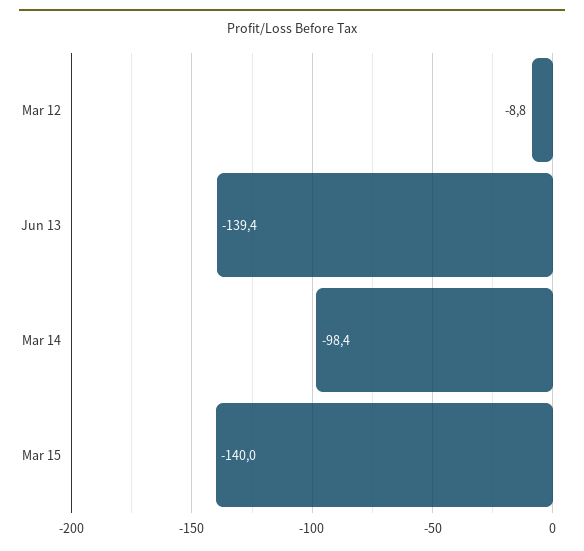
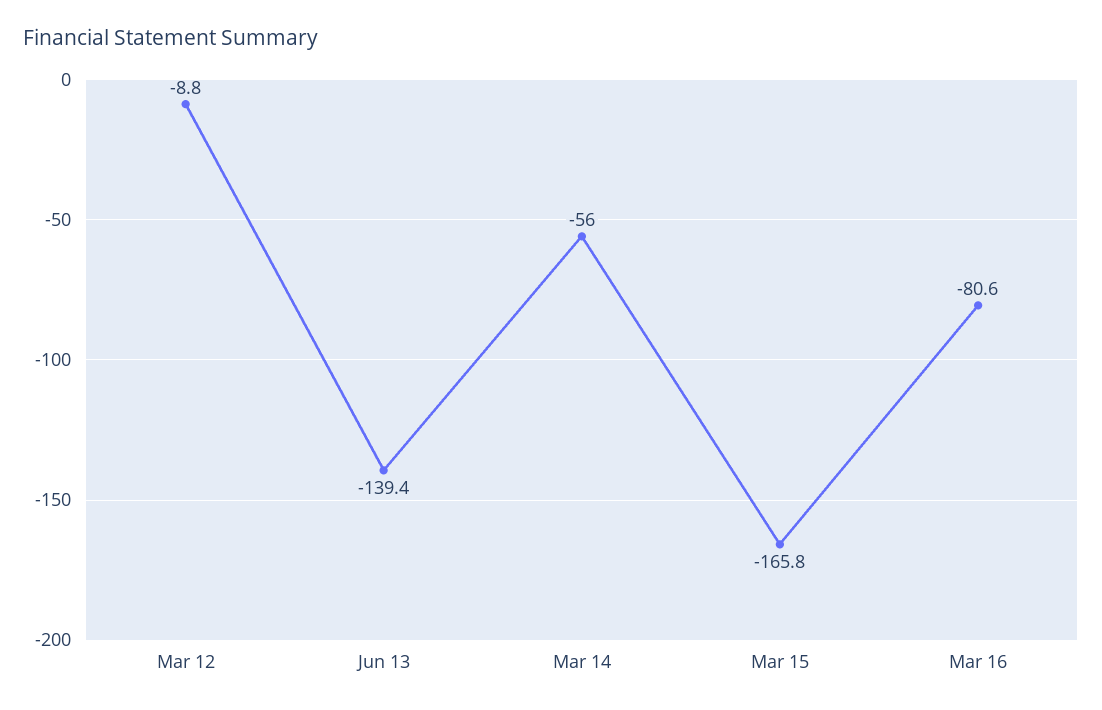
Mar 14: -98.4 -> -56
Mar 15: -140 -> -165.8
Mar 16: none -> -80.6

